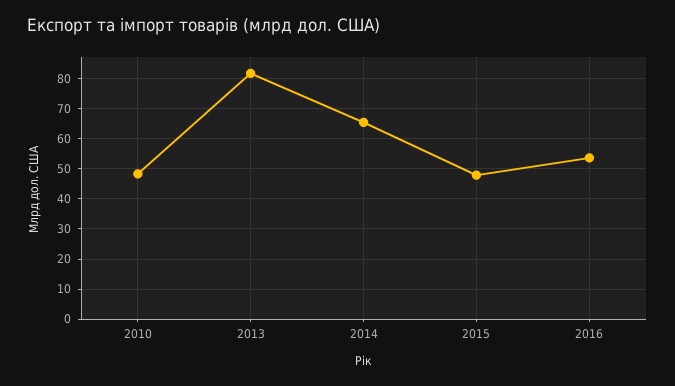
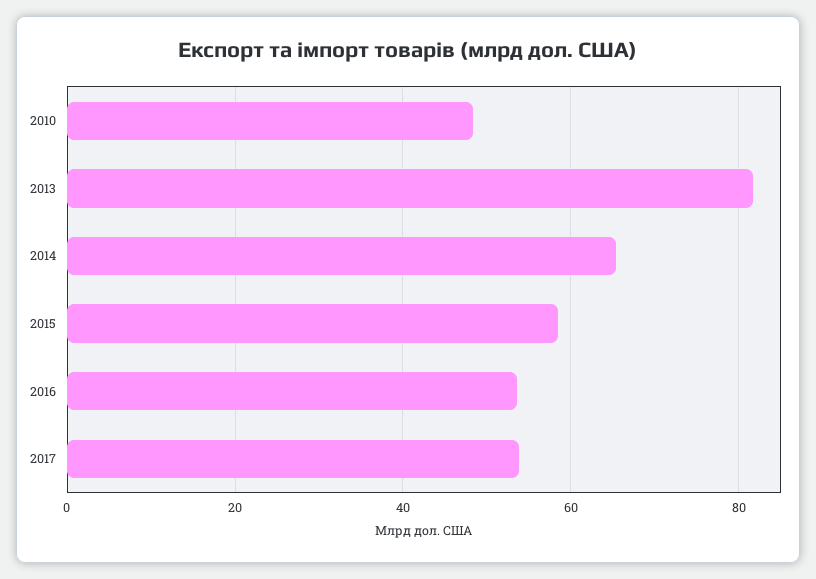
2015: 48 -> 58
2017: none -> 54

